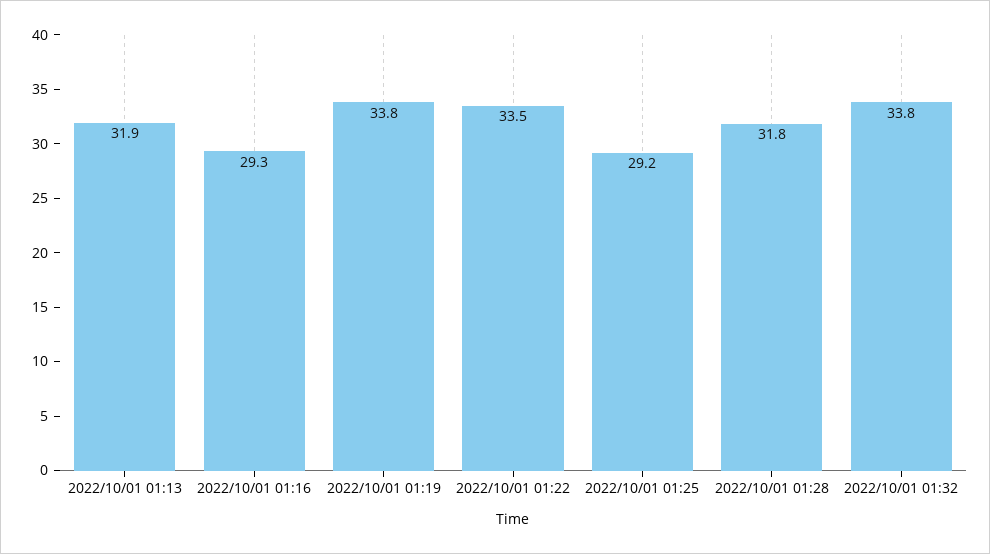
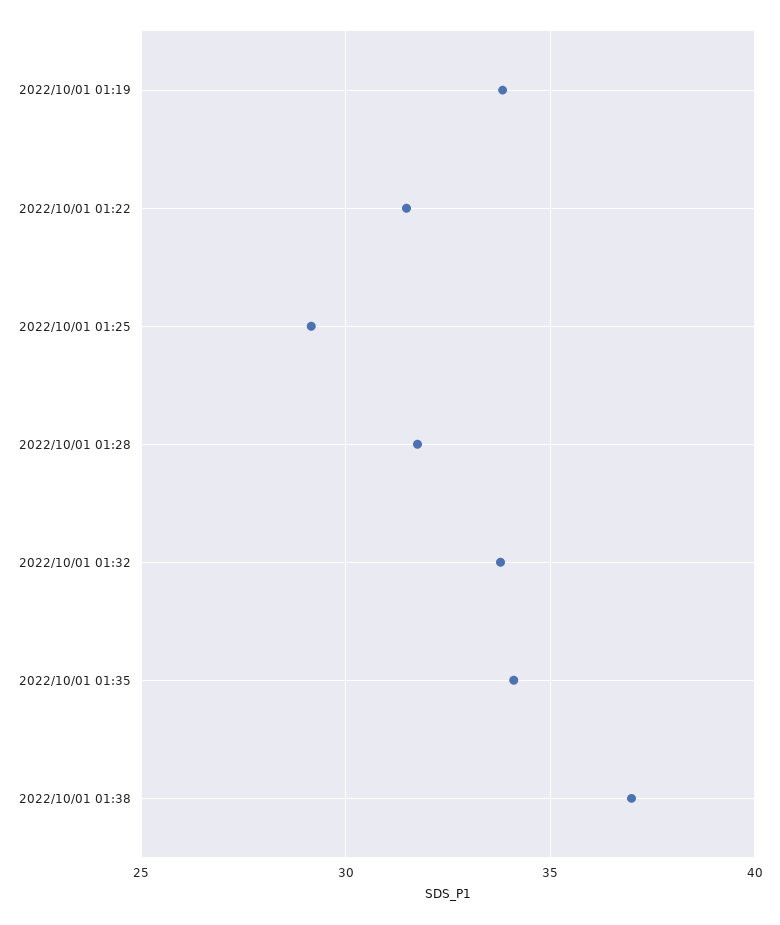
2022/10/01 01:13: 31.9 -> none
2022/10/01 01:16: 29.3 -> none
2022/10/01 01:22: 33.5 -> 31.5
2022/10/01 01:35: none -> 34
2022/10/01 01:38: none -> 37

